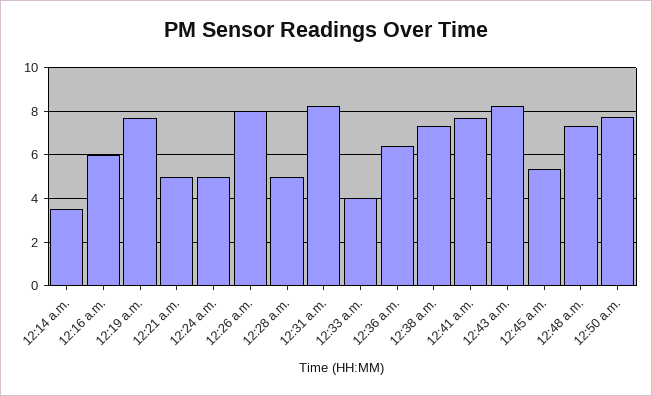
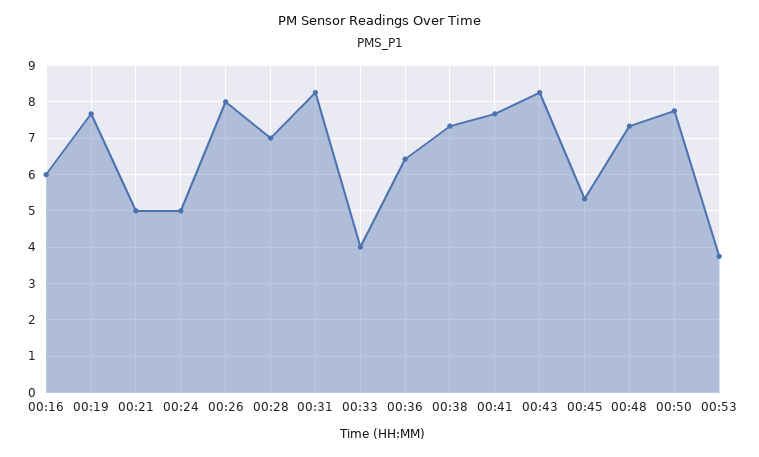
12:14 a.m.: 3.5 -> none
12:28 a.m.: 5 -> 7
00:53: none -> 3.8

